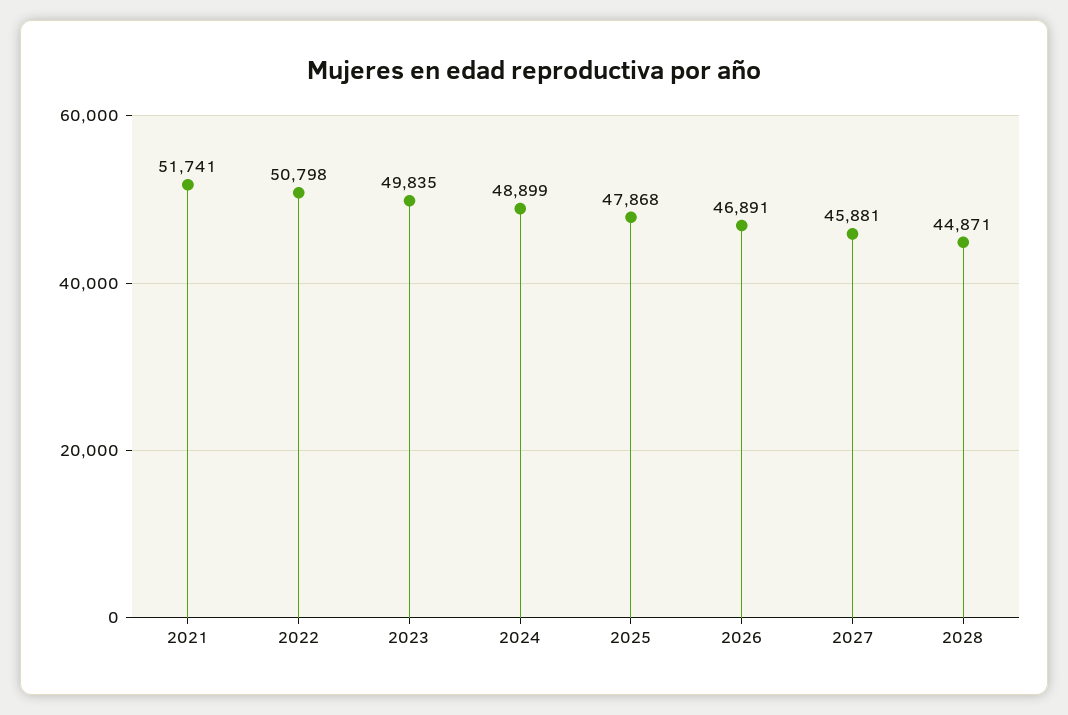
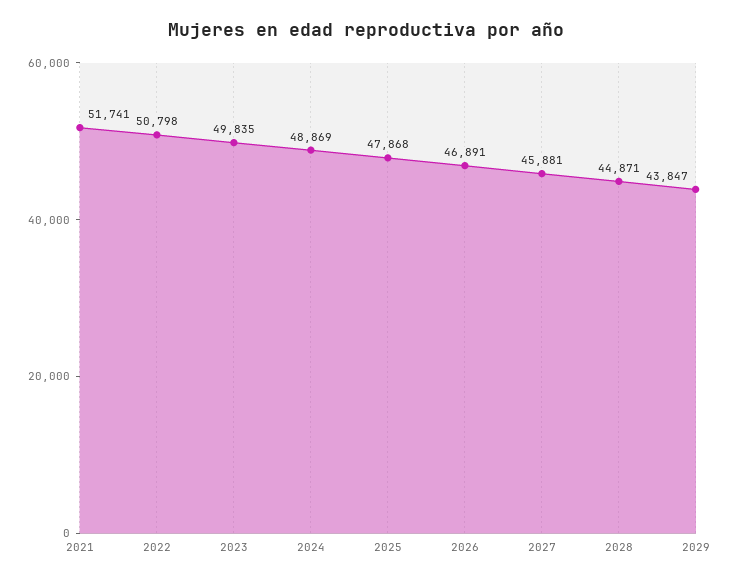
2024: 48899 -> 48869
2029: none -> 43847

